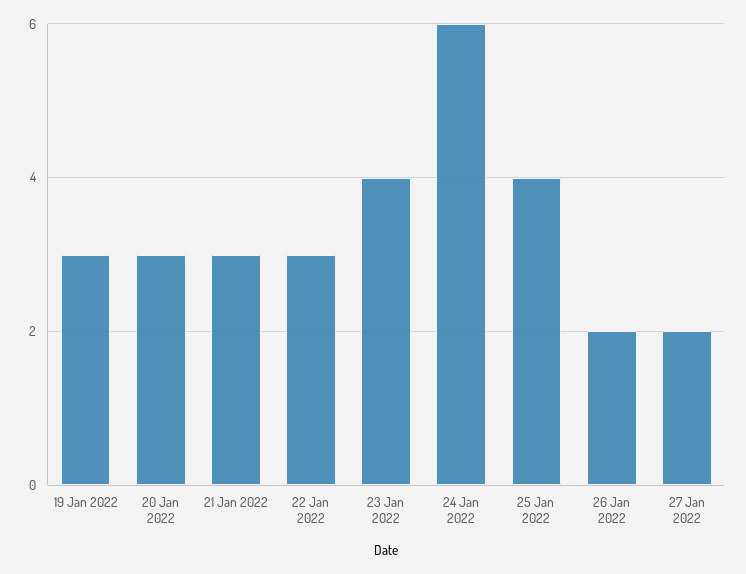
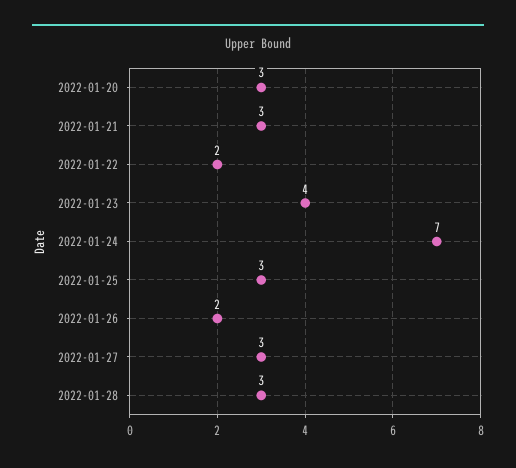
19 Jan 2022: 3 -> none
22 Jan 2022: 3 -> 2
24 Jan 2022: 6 -> 7
25 Jan 2022: 4 -> 3
27 Jan 2022: 2 -> 3
2022-01-28: none -> 3

